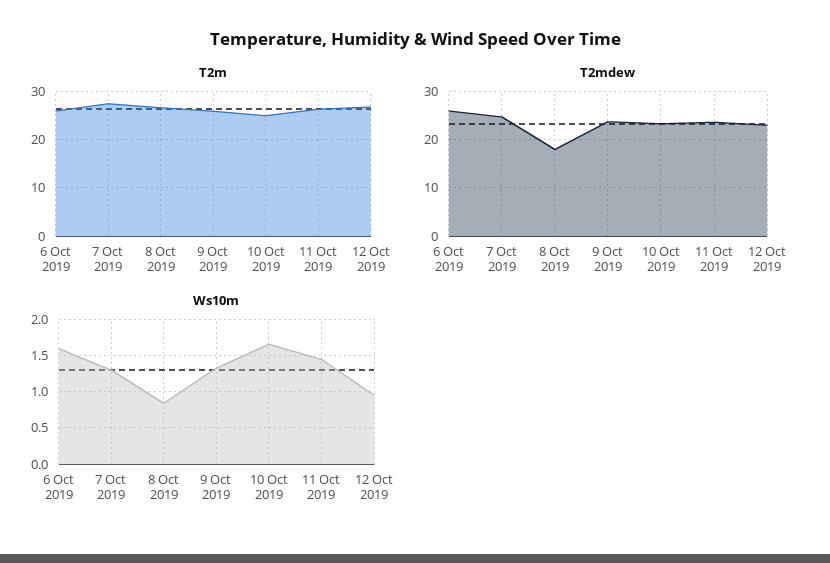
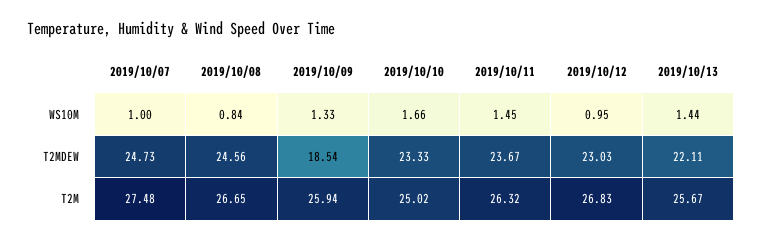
T2m, 6 Oct 2019: 26 -> none
T2mdew, 6 Oct 2019: 26 -> none
T2mdew, 8 Oct 2019: 18 -> 24.56
T2mdew, 9 Oct 2019: 24 -> 18.54
Ws10m, 6 Oct 2019: 1.6 -> none
Ws10m, 7 Oct 2019: 1.3 -> 1
Ws10m, 2019/10/13: none -> 1.44
T2mdew, 2019/10/13: none -> 22.11
T2m, 2019/10/13: none -> 25.67

